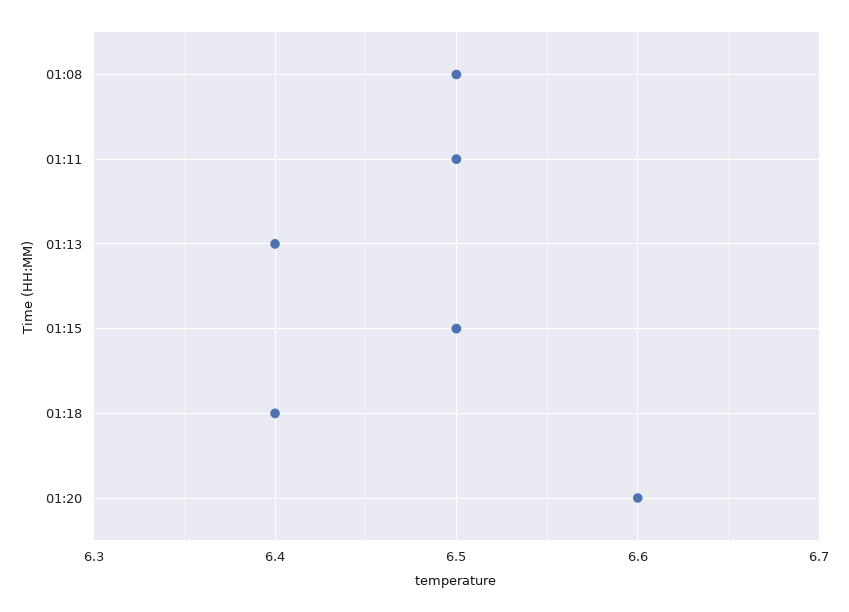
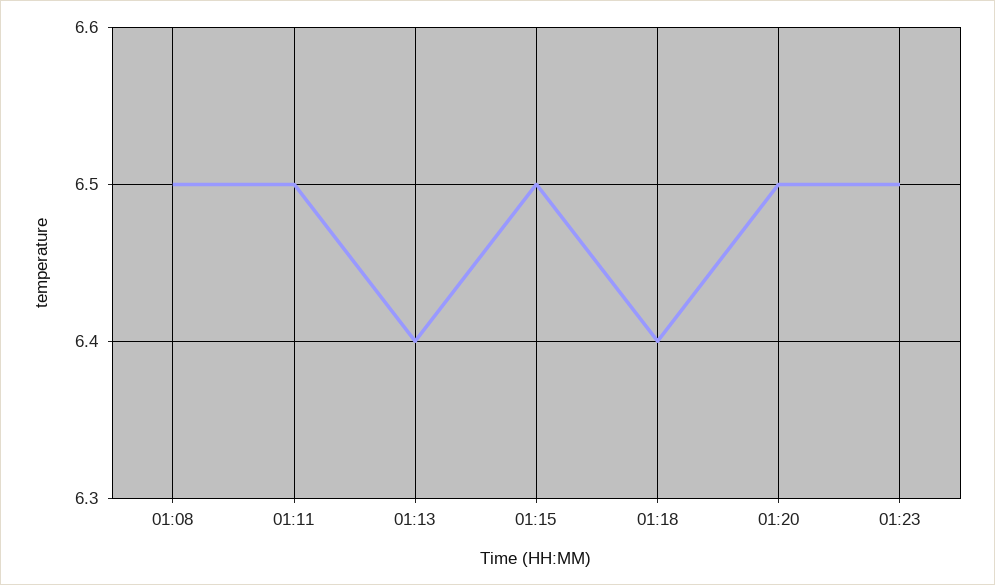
01:20: 6.6 -> 6.5
01:23: none -> 6.5

